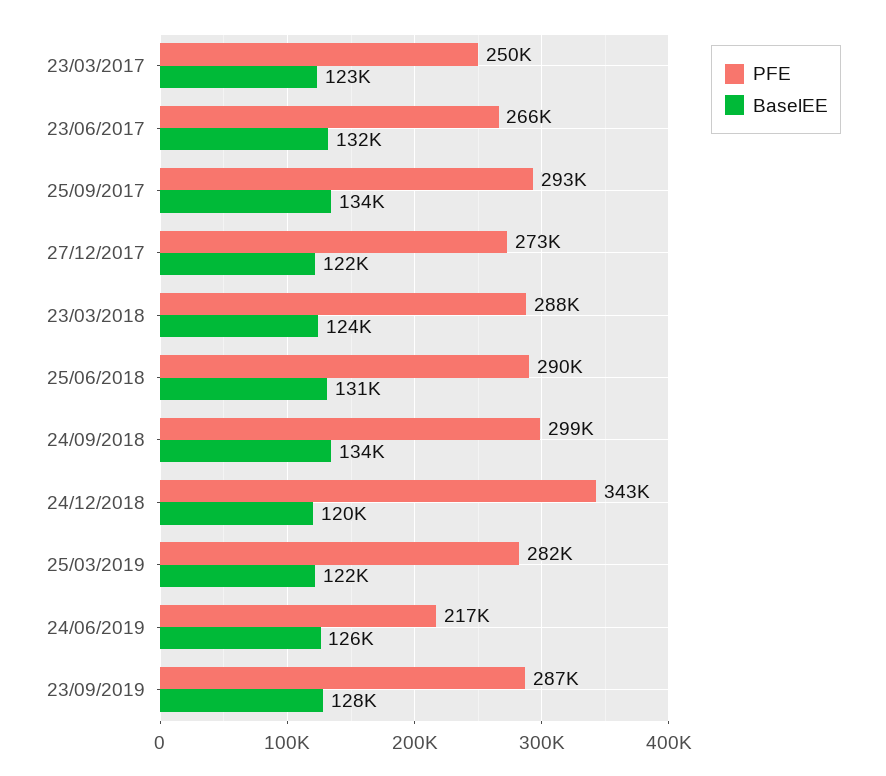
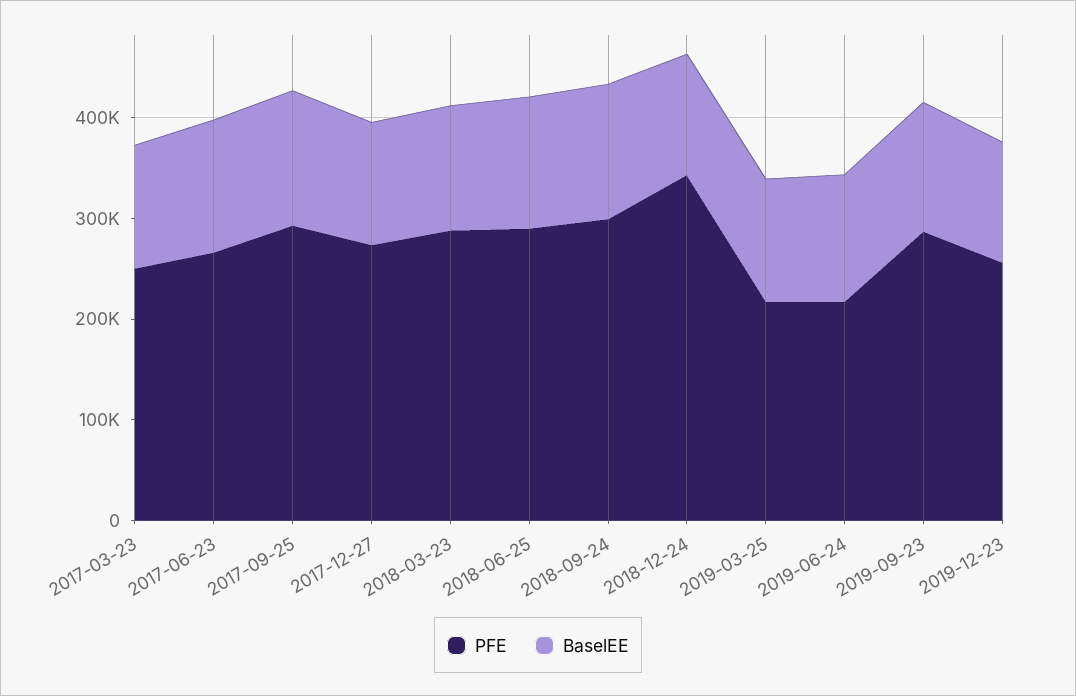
PFE, 25/03/2019: 282000 -> 220000
PFE, 2019-12-23: none -> 260000
BaselEE, 2019-12-23: none -> 120000

